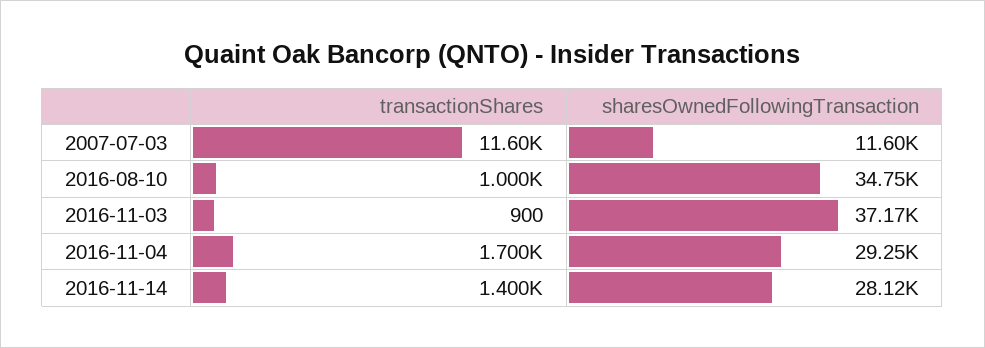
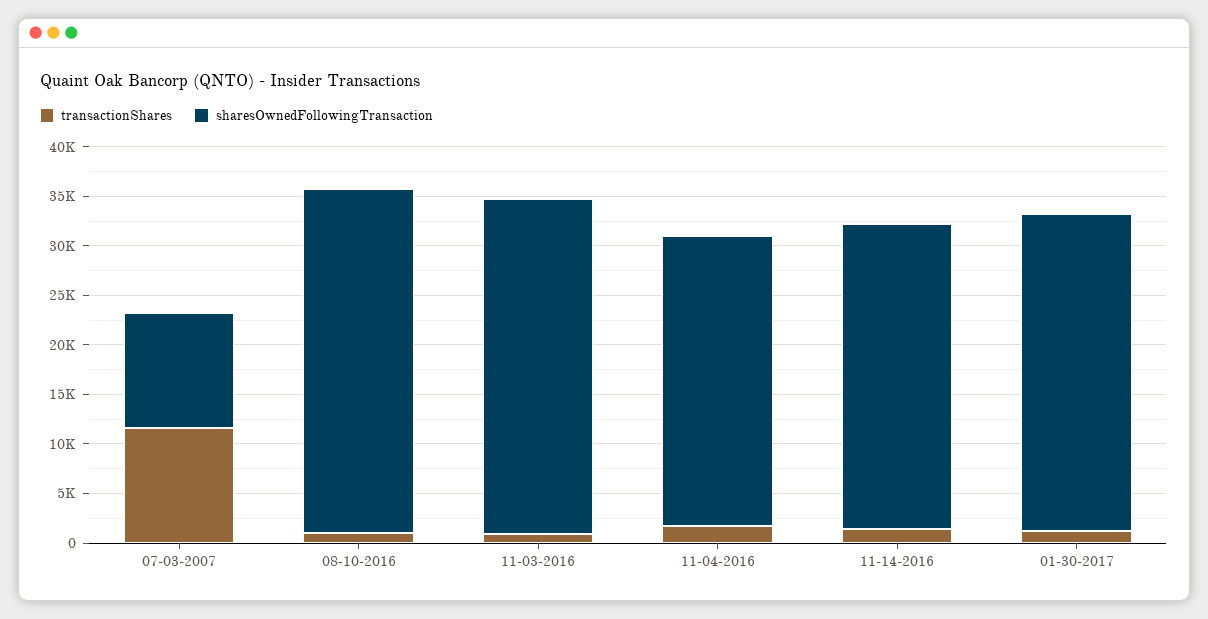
sharesOwnedFollowingTransaction, 2016-11-03: 37170 -> 34000
sharesOwnedFollowingTransaction, 2016-11-14: 28120 -> 31000
transactionShares, 01-30-2017: none -> 1000
sharesOwnedFollowingTransaction, 01-30-2017: none -> 32000

